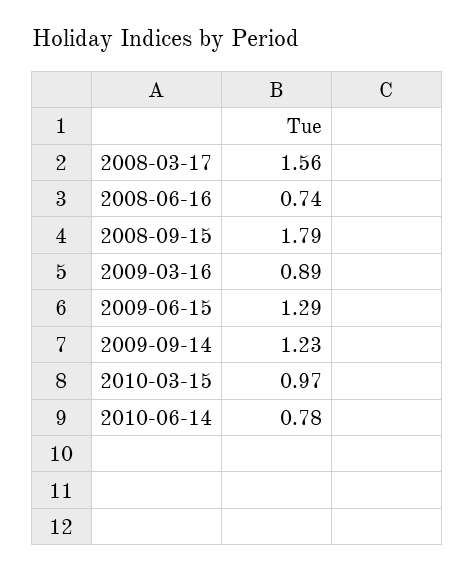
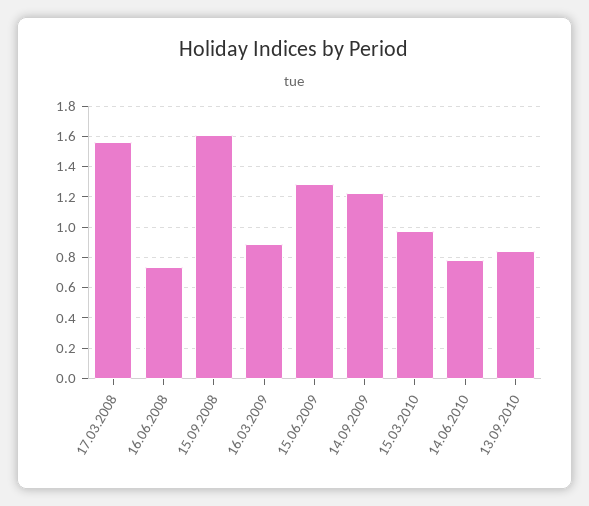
2008-09-15: 1.79 -> 1.6
13.09.2010: none -> 0.85

